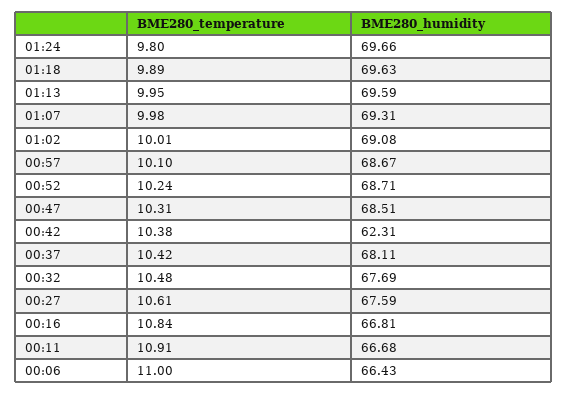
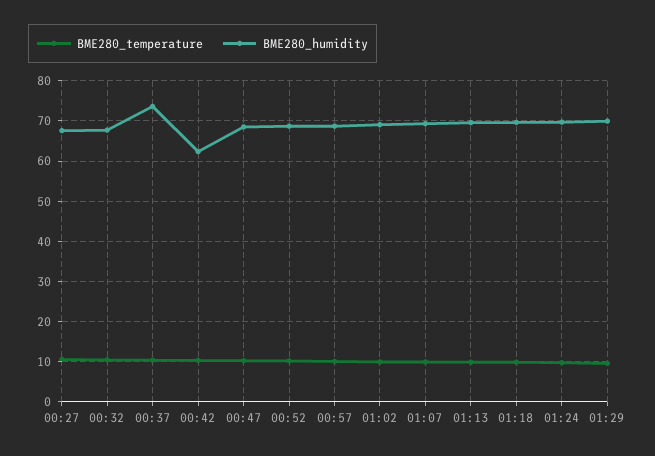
BME280_humidity, 00:37: 68.11 -> 74
BME280_temperature, 00:16: 10.84 -> none
BME280_humidity, 00:16: 66.81 -> none
BME280_temperature, 00:11: 10.91 -> none
BME280_humidity, 00:11: 66.68 -> none
BME280_temperature, 00:06: 11 -> none
BME280_humidity, 00:06: 66.43 -> none
BME280_temperature, 01:29: none -> 10
BME280_humidity, 01:29: none -> 70

